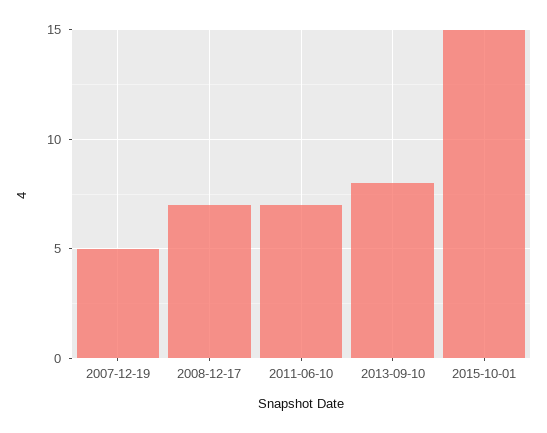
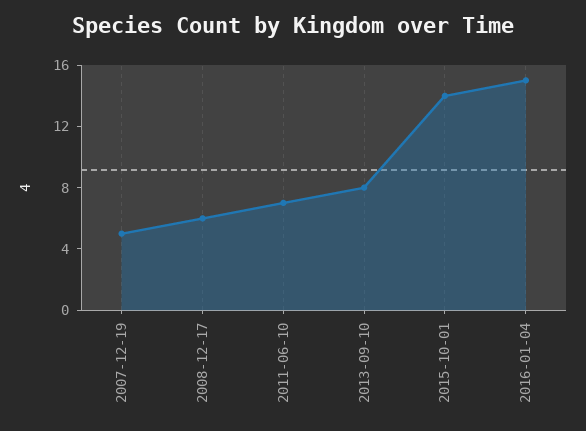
2008-12-17: 7 -> 6
2015-10-01: 15 -> 14
2016-01-04: none -> 15

